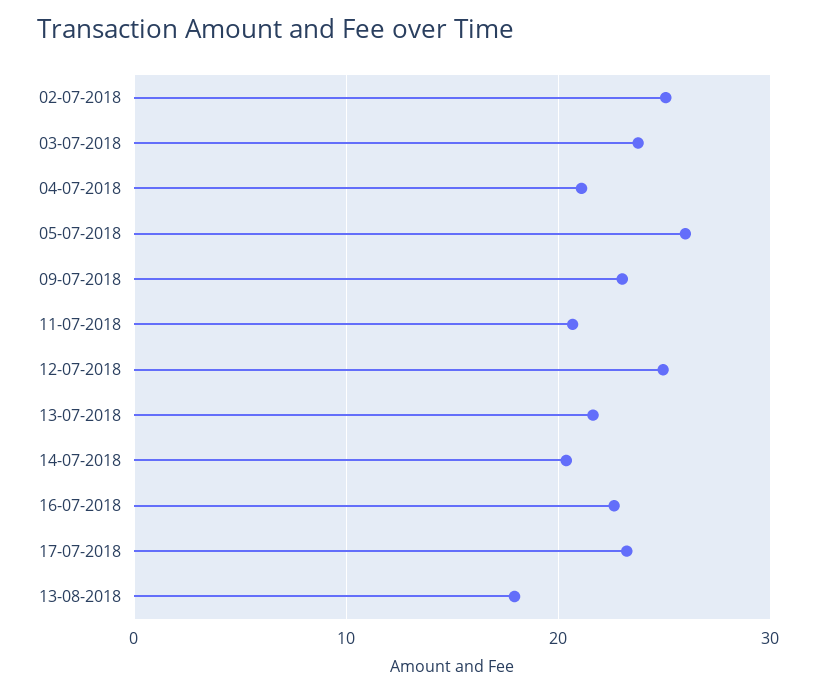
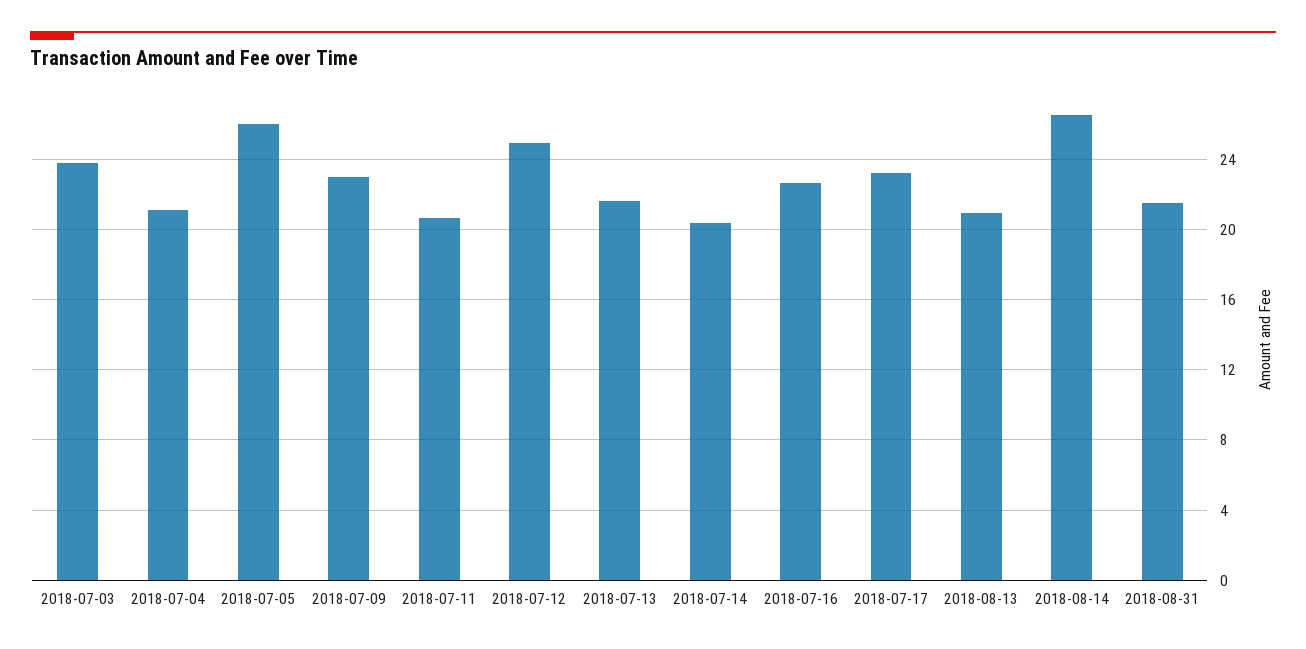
02-07-2018: 25 -> none
13-08-2018: 18 -> 21
2018-08-14: none -> 26.5
2018-08-31: none -> 21.5

